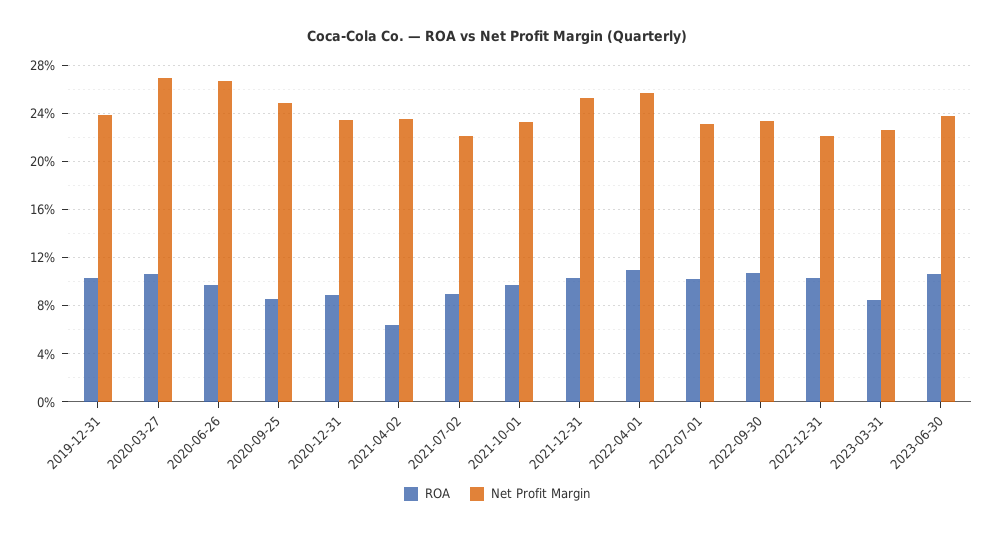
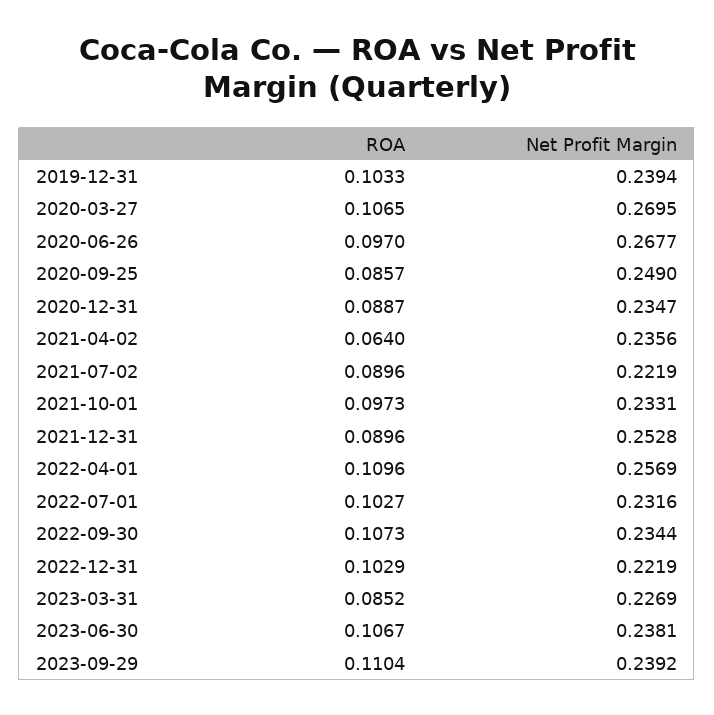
ROA, 2021-12-31: 0.105 -> 0.0896
ROA, 2023-09-29: none -> 0.1104
Net Profit Margin, 2023-09-29: none -> 0.2392

